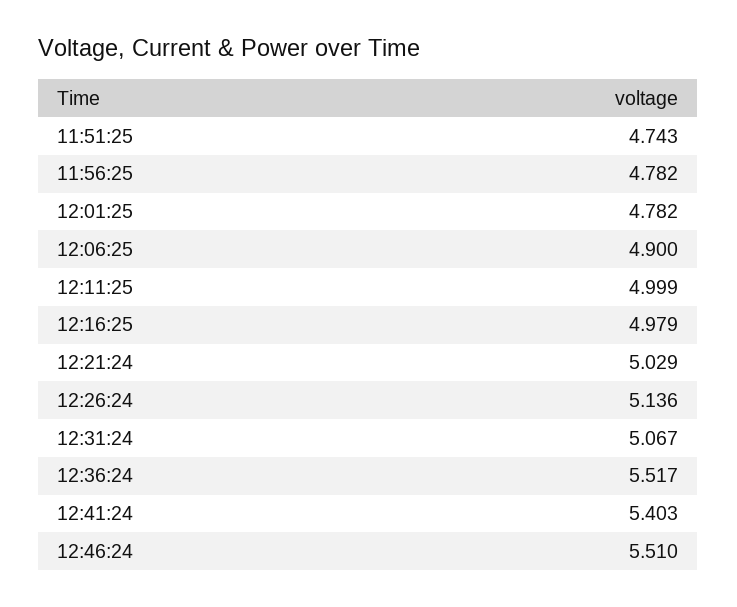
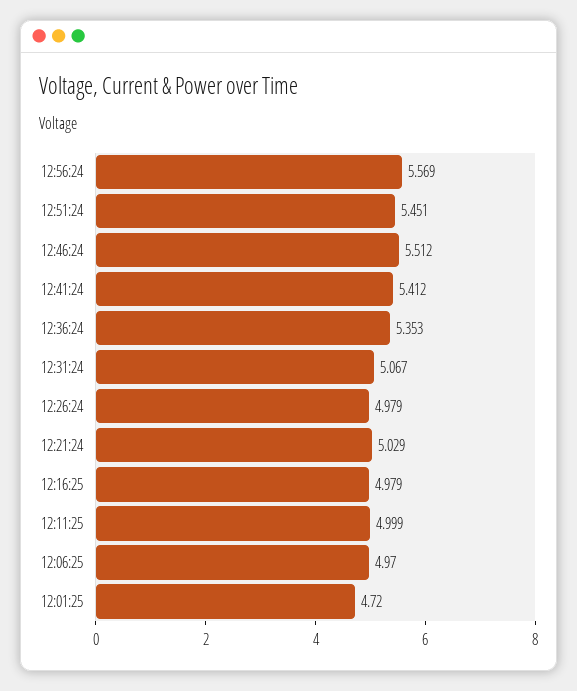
11:51:25: 4.743 -> none
11:56:25: 4.782 -> none
12:01:25: 4.782 -> 4.72
12:06:25: 4.9 -> 4.97
12:26:24: 5.136 -> 4.979
12:36:24: 5.517 -> 5.353
12:41:24: 5.403 -> 5.412
12:46:24: 5.51 -> 5.512
12:56:24: none -> 5.569
12:51:24: none -> 5.451

